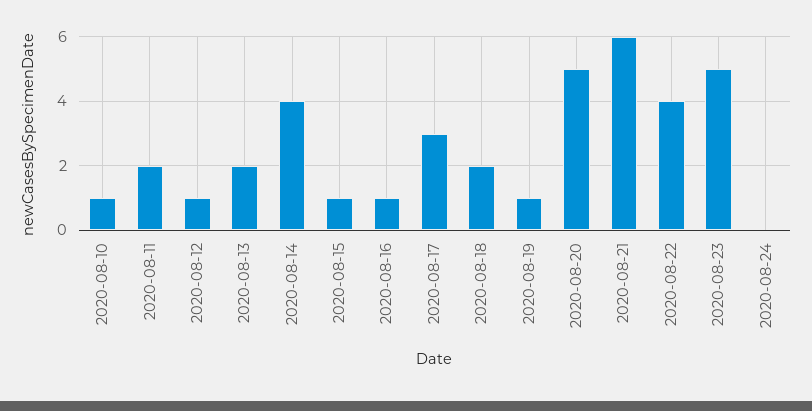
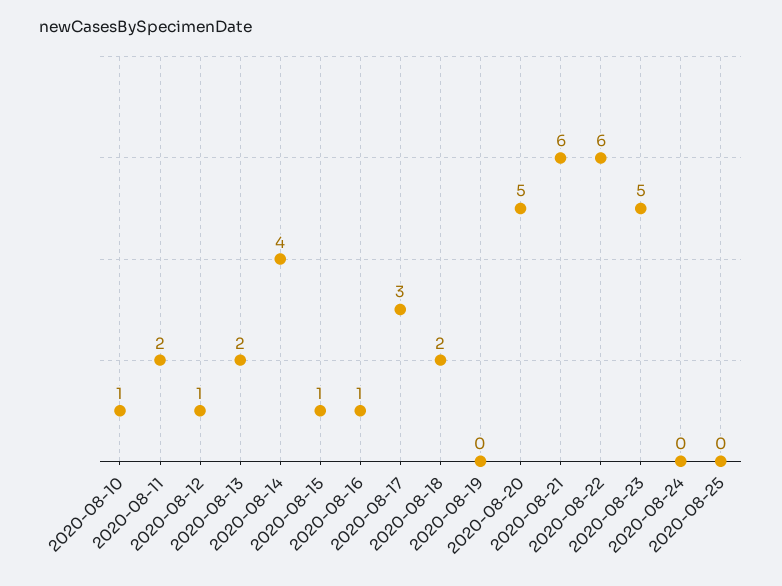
2020-08-19: 1 -> 0
2020-08-22: 4 -> 6
2020-08-25: none -> 0

